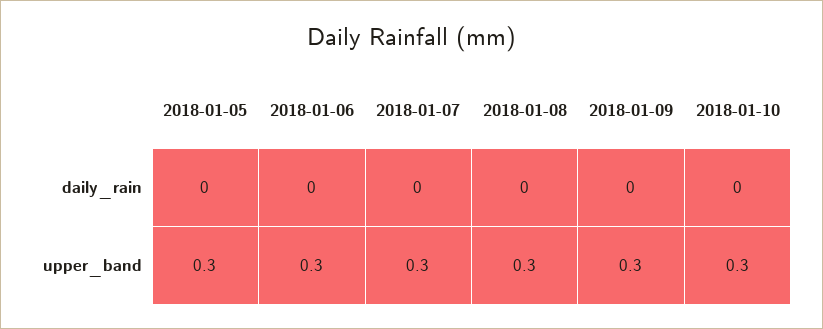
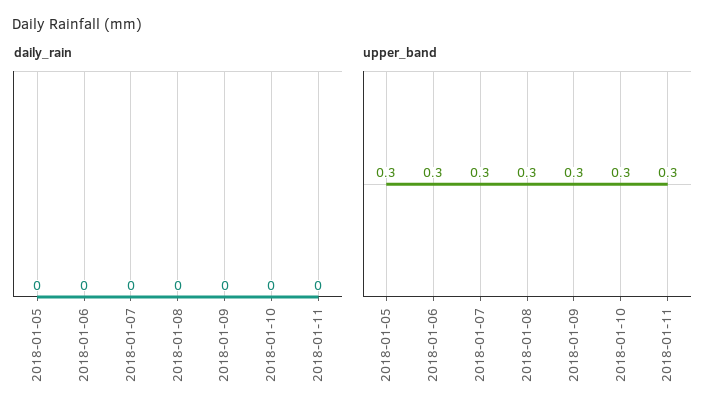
daily_rain, 2018-01-11: none -> 0
upper_band, 2018-01-11: none -> 0.3

